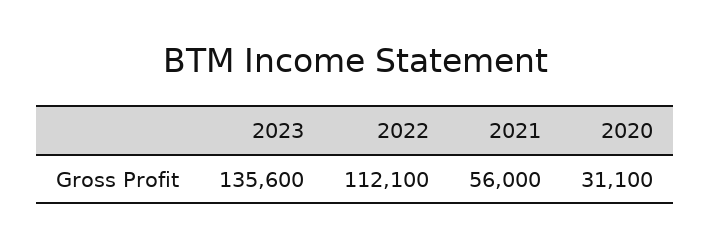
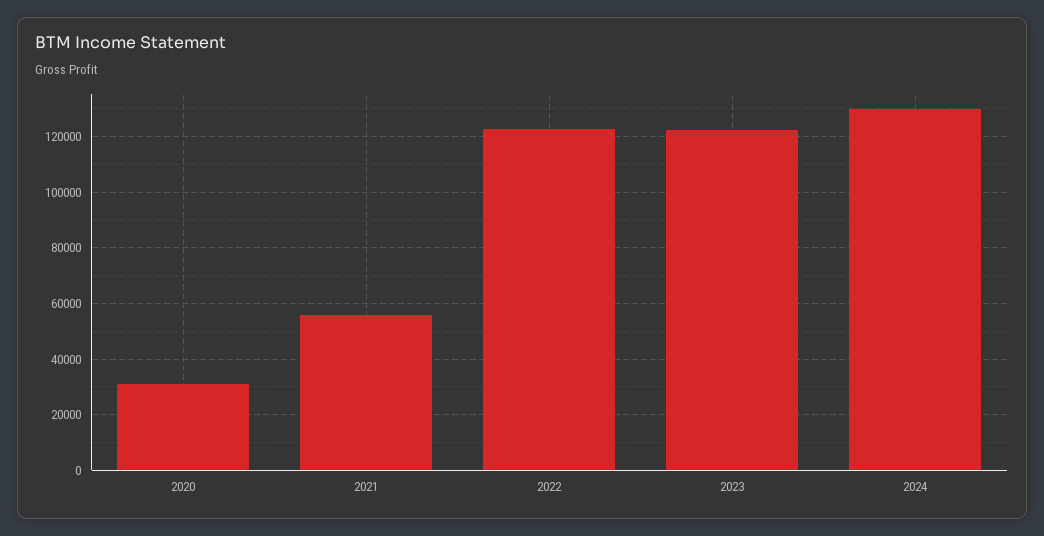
2023: 135600 -> 122500
2022: 112100 -> 122500
2024: none -> 130000

